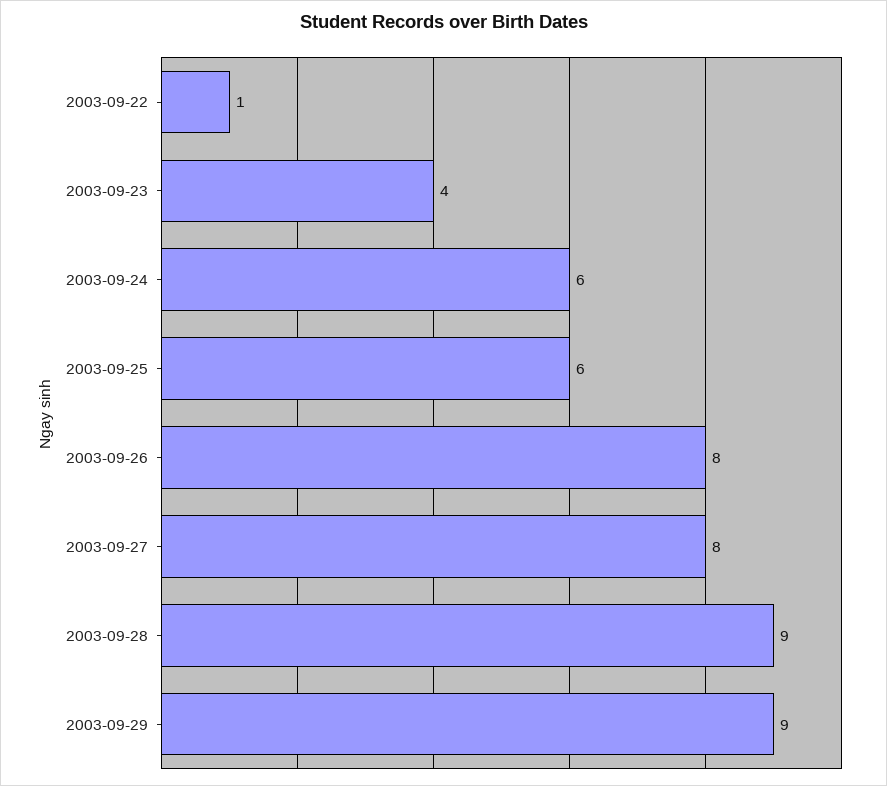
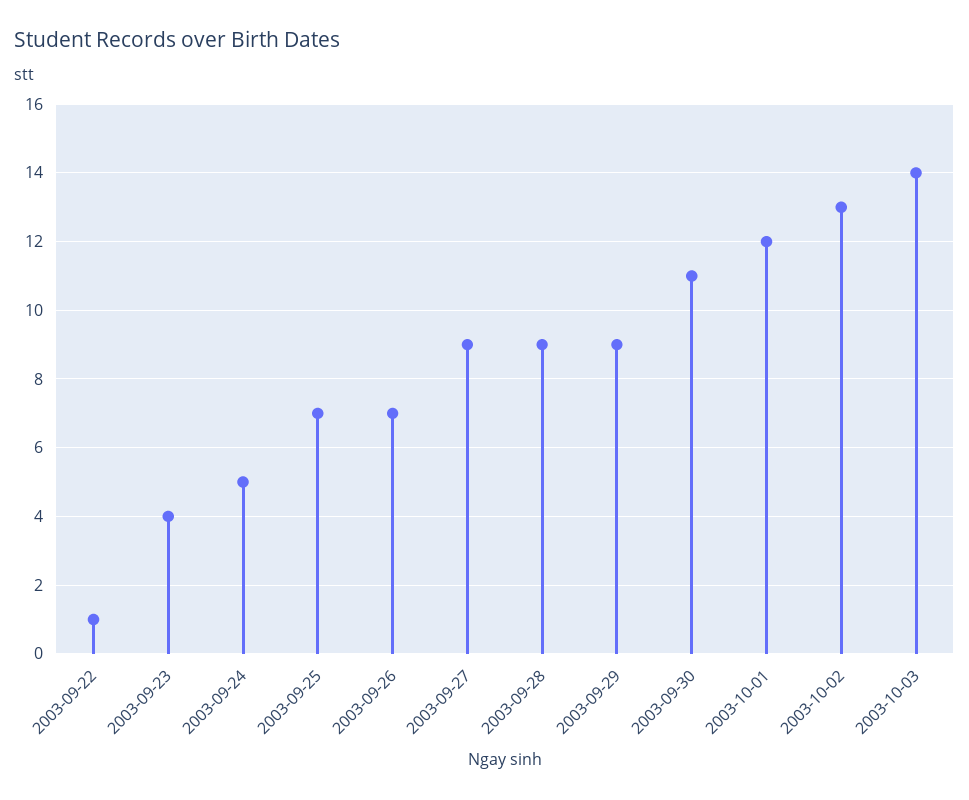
2003-09-24: 6 -> 5
2003-09-25: 6 -> 7
2003-09-26: 8 -> 7
2003-09-27: 8 -> 9
2003-09-30: none -> 11
2003-10-01: none -> 12
2003-10-02: none -> 13
2003-10-03: none -> 14

